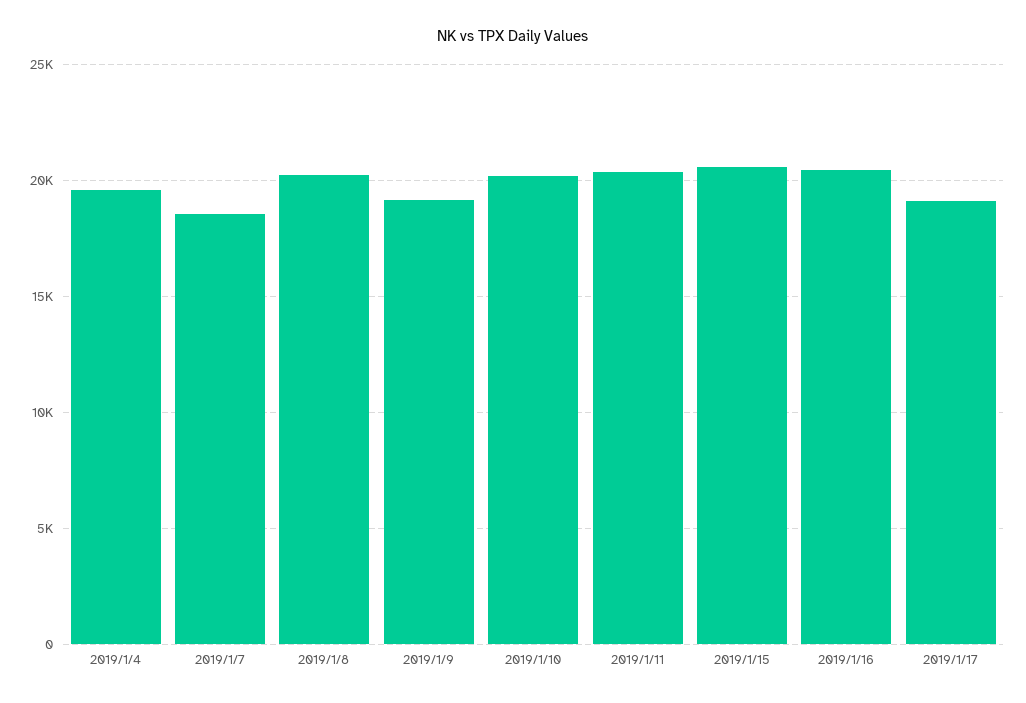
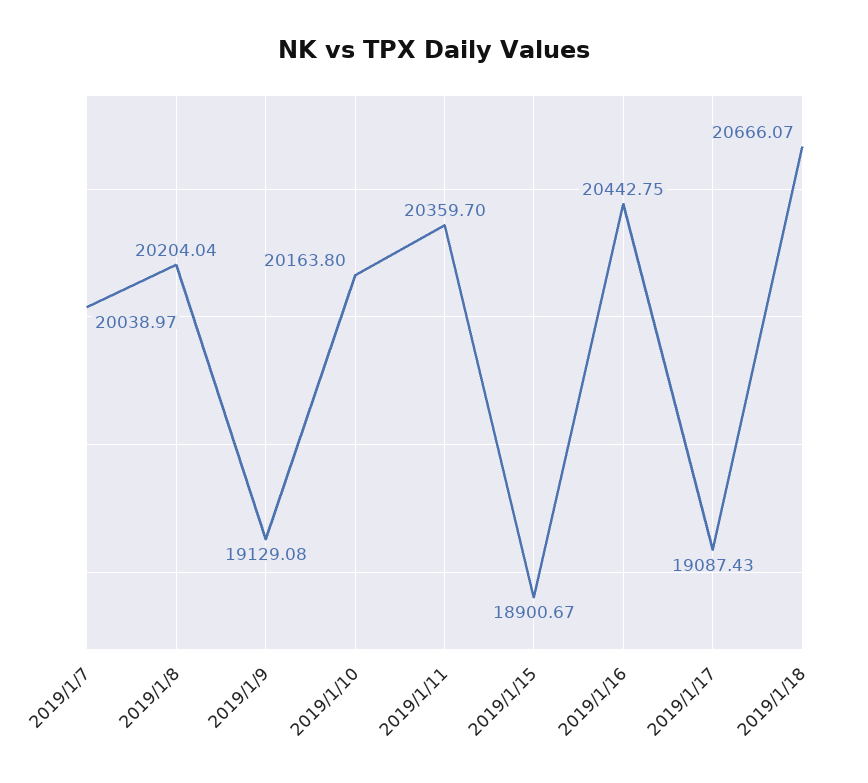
2019/1/4: 19500 -> none
2019/1/7: 18500 -> 20038.97
2019/1/15: 20500 -> 18900.67
2019/1/18: none -> 20666.07

